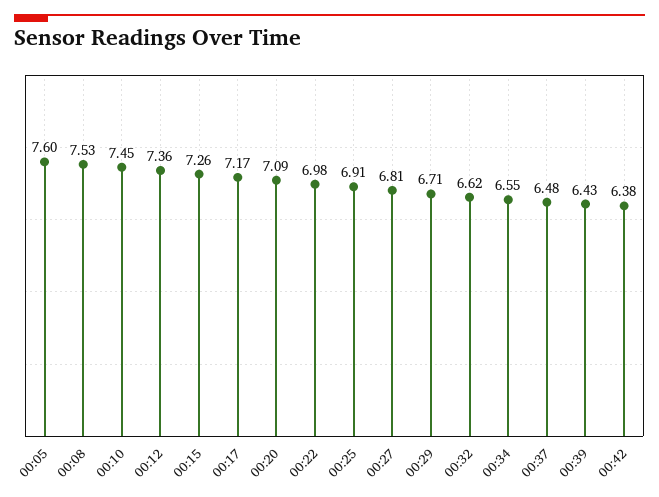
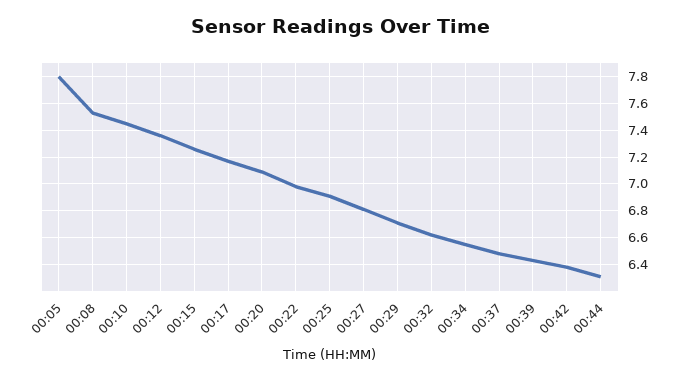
00:05: 7.6 -> 7.8
00:44: none -> 6.3

